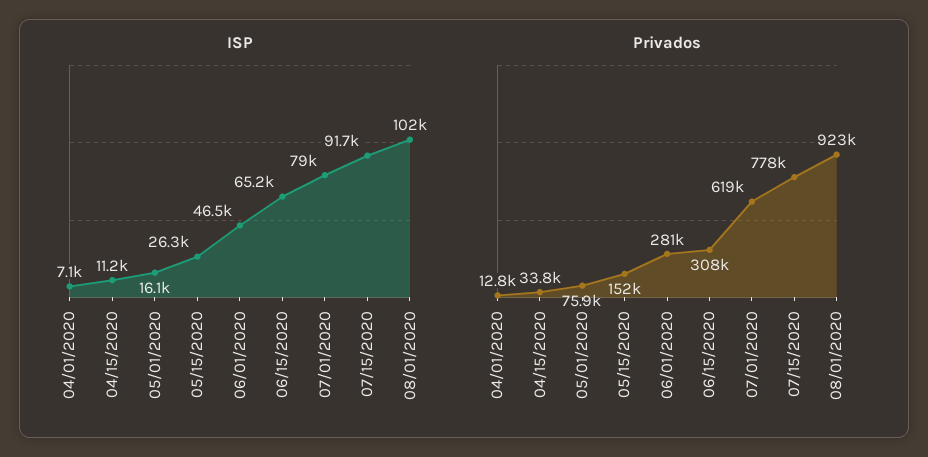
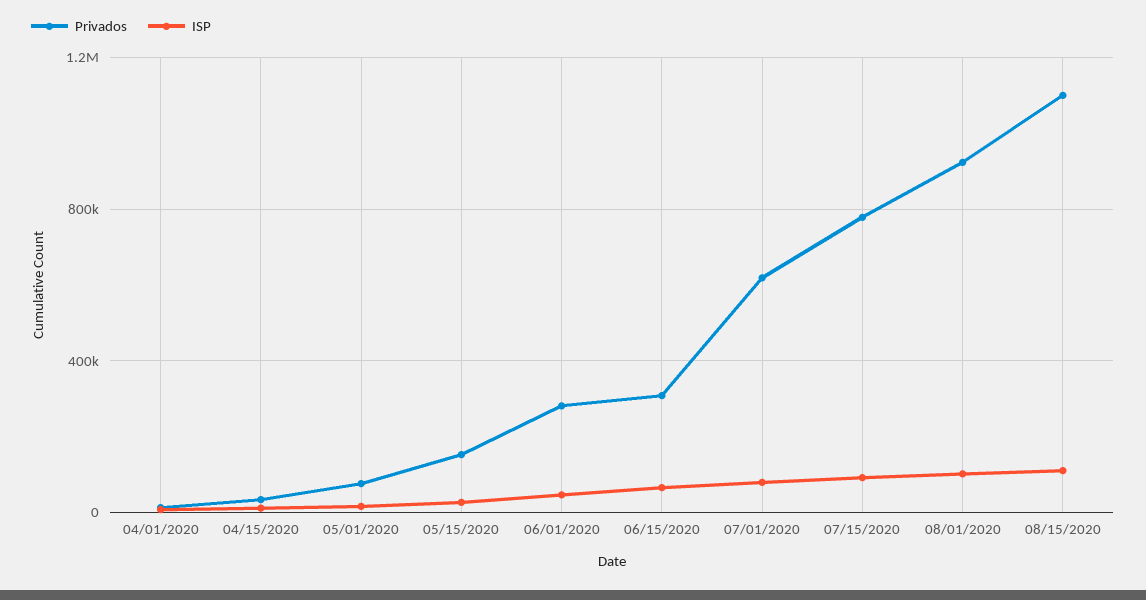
Privados, 08/15/2020: none -> 1100000
ISP, 08/15/2020: none -> 100000

